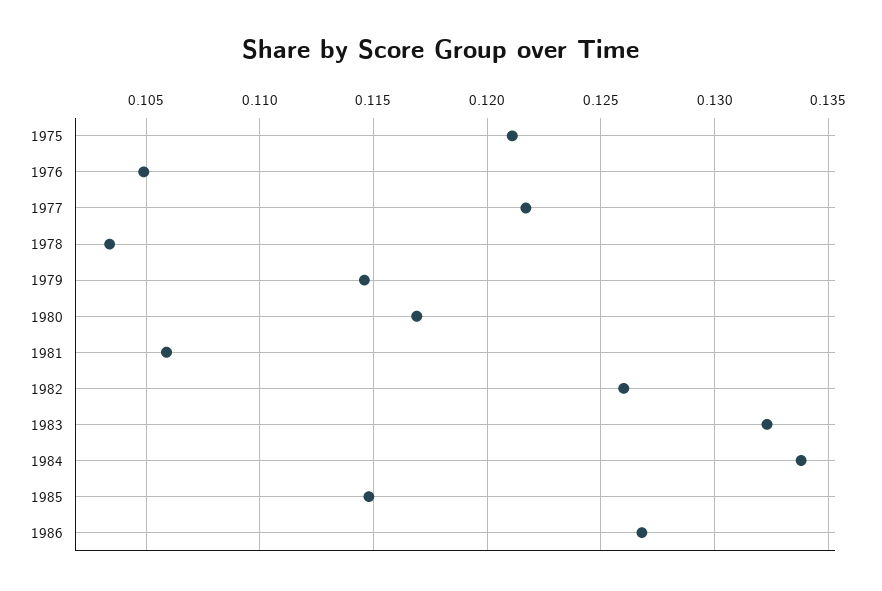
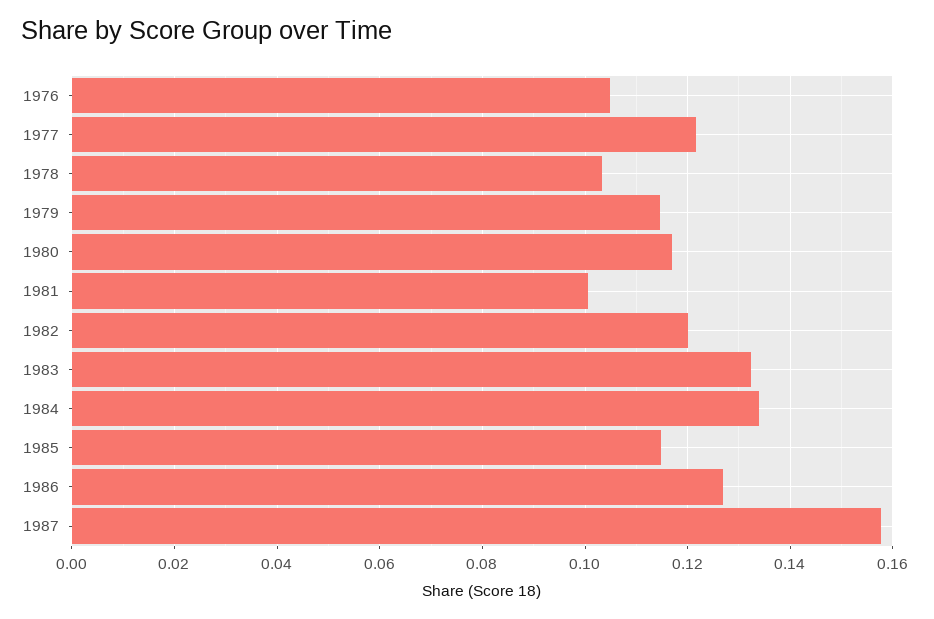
1975: 0.121 -> none
1981: 0.106 -> 0.1
1982: 0.126 -> 0.12
1987: none -> 0.158

